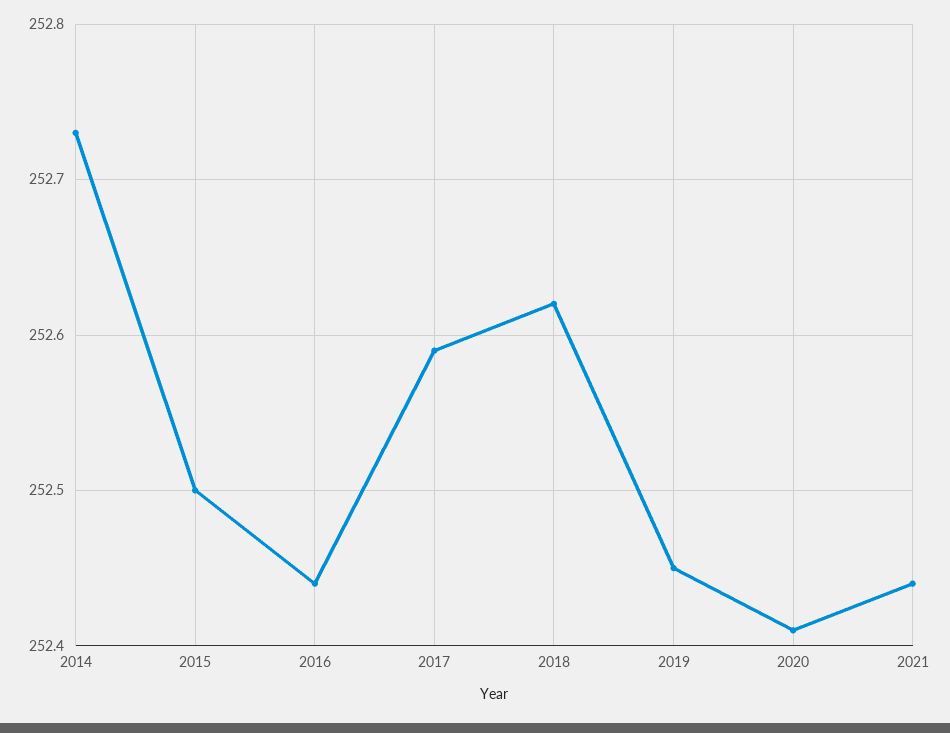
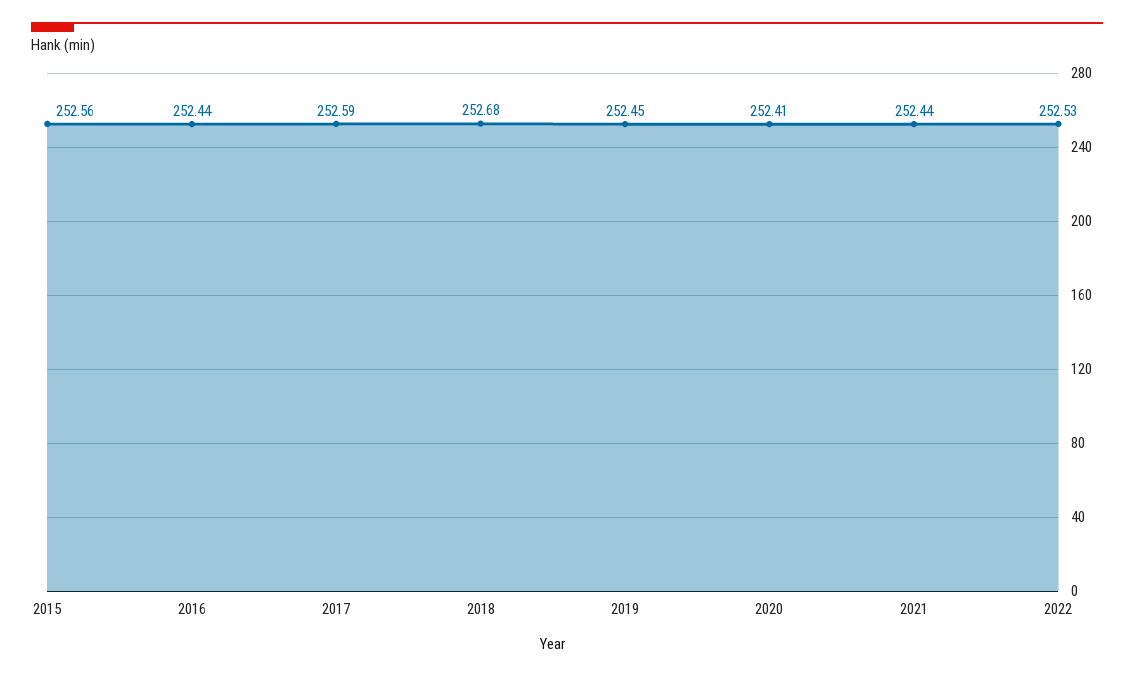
2014: 252.73 -> none
2015: 252.5 -> 252.56
2018: 252.62 -> 252.68
2022: none -> 252.53

